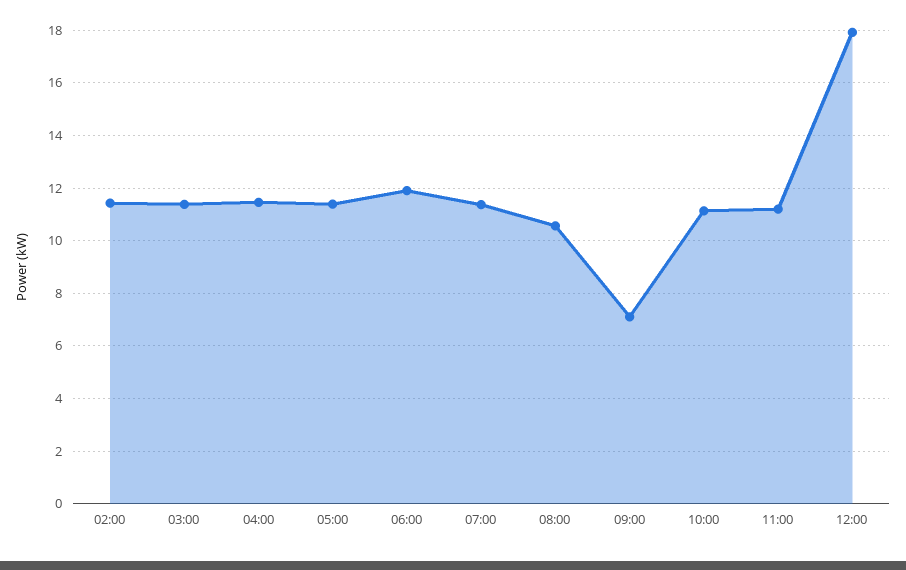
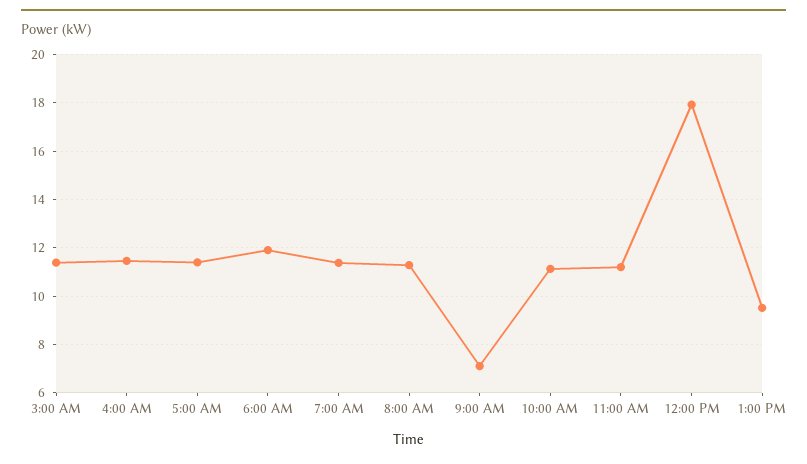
02:00: 11.5 -> none
08:00: 10.5 -> 11.25
1:00 PM: none -> 9.5

